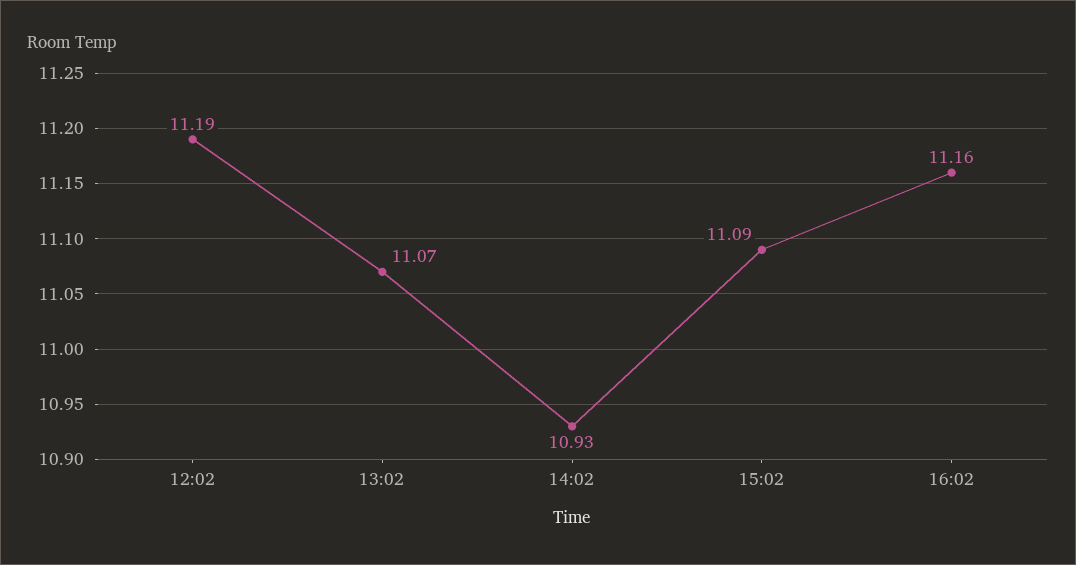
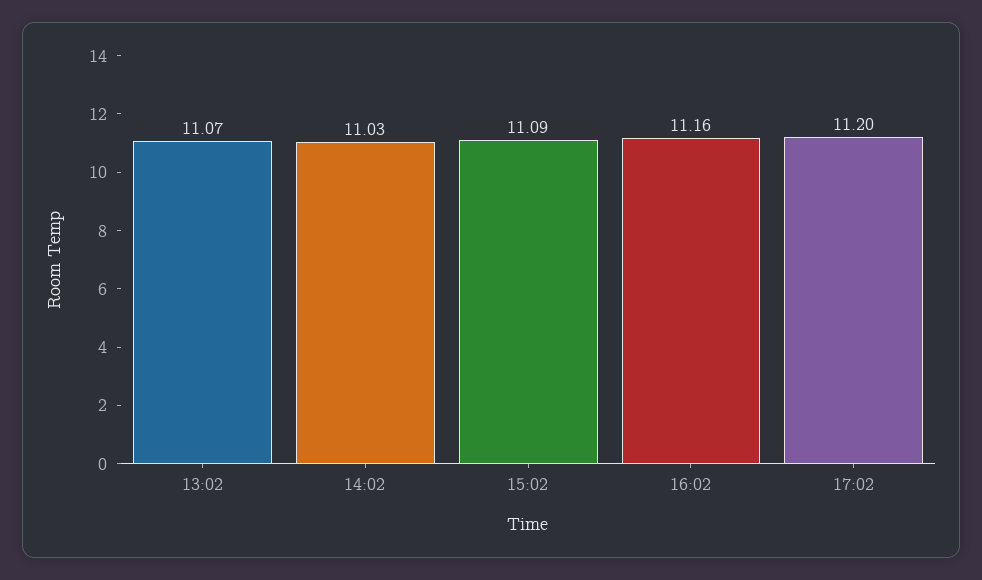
12:02: 11.19 -> none
14:02: 10.93 -> 11.03
17:02: none -> 11.2

